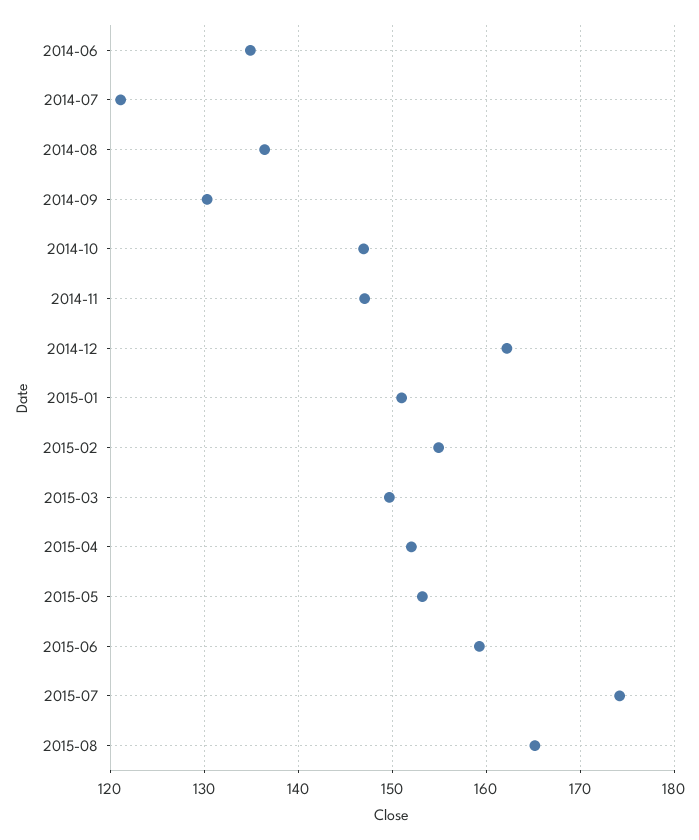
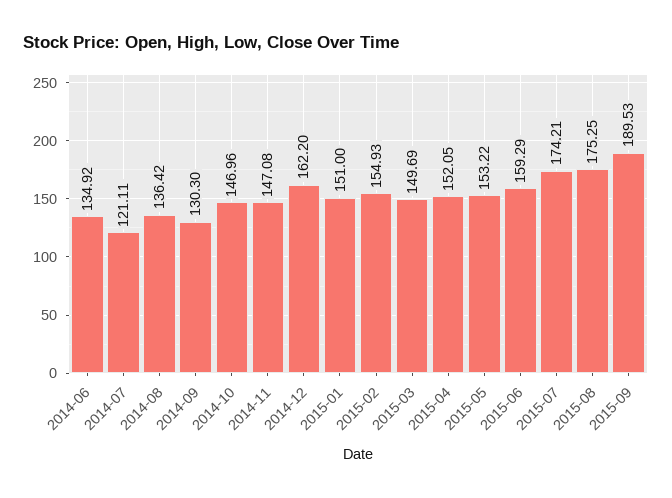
2015-08: 165 -> 175.25
2015-09: none -> 189.53

